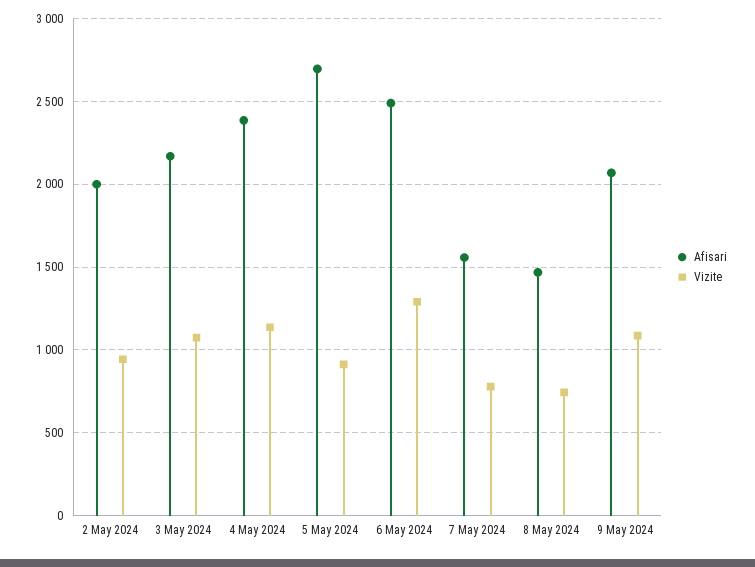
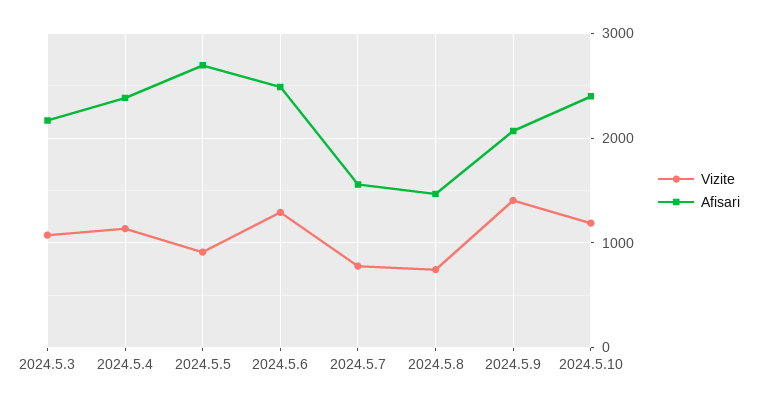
Afisari, 2 May 2024: 2000 -> none
Vizite, 2 May 2024: 950 -> none
Vizite, 9 May 2024: 1100 -> 1400
Vizite, 2024.5.10: none -> 1200
Afisari, 2024.5.10: none -> 2400

